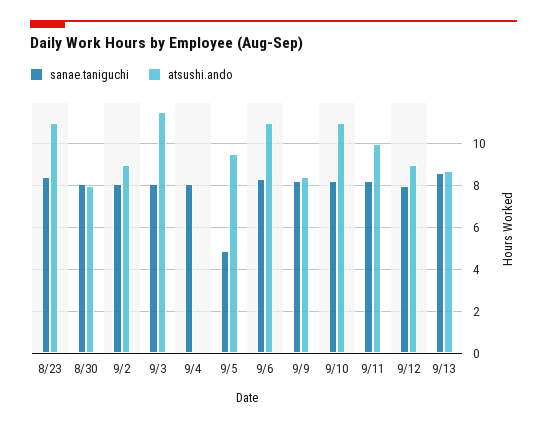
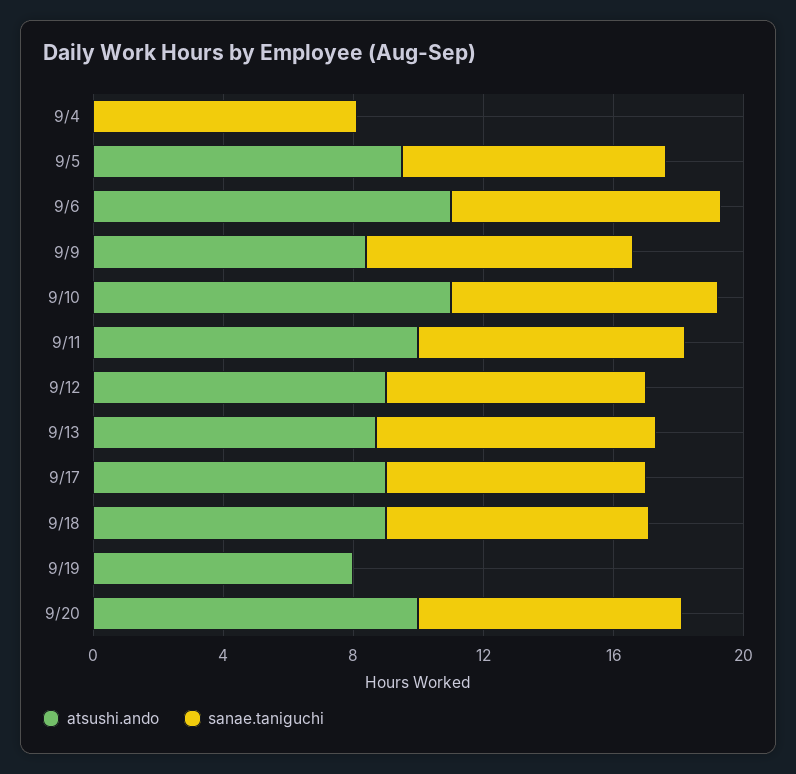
sanae.taniguchi, 8/23: 8.5 -> none
atsushi.ando, 8/23: 11 -> none
sanae.taniguchi, 8/30: 8 -> none
atsushi.ando, 8/30: 8 -> none
sanae.taniguchi, 9/2: 8 -> none
atsushi.ando, 9/2: 9 -> none
sanae.taniguchi, 9/3: 8 -> none
atsushi.ando, 9/3: 11.5 -> none
sanae.taniguchi, 9/5: 5 -> 8
atsushi.ando, 9/17: none -> 9
sanae.taniguchi, 9/17: none -> 8
atsushi.ando, 9/18: none -> 9
sanae.taniguchi, 9/18: none -> 8
atsushi.ando, 9/19: none -> 8
sanae.taniguchi, 9/19: none -> 0
atsushi.ando, 9/20: none -> 10
sanae.taniguchi, 9/20: none -> 8

